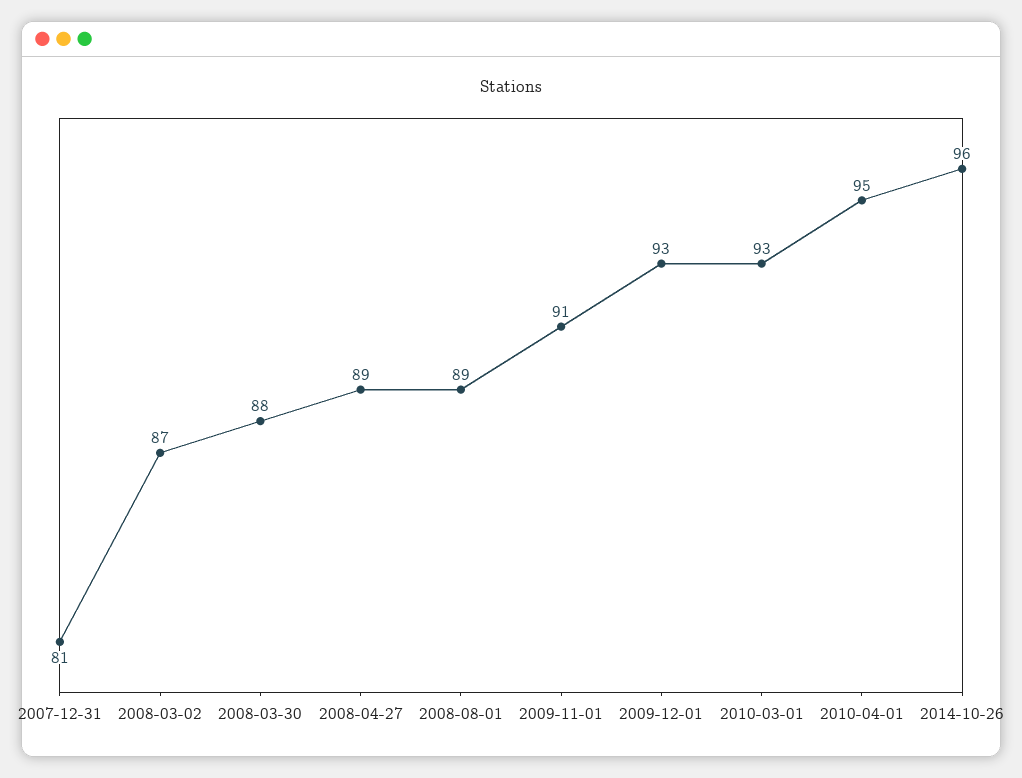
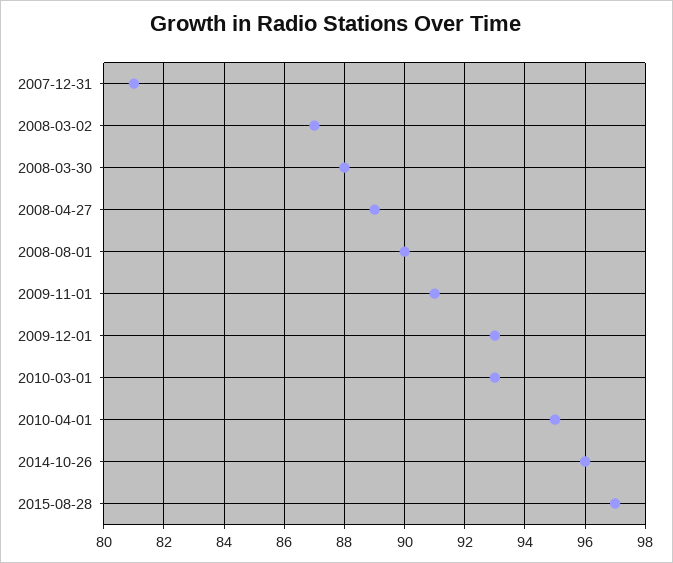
2008-08-01: 89 -> 90
2015-08-28: none -> 97

